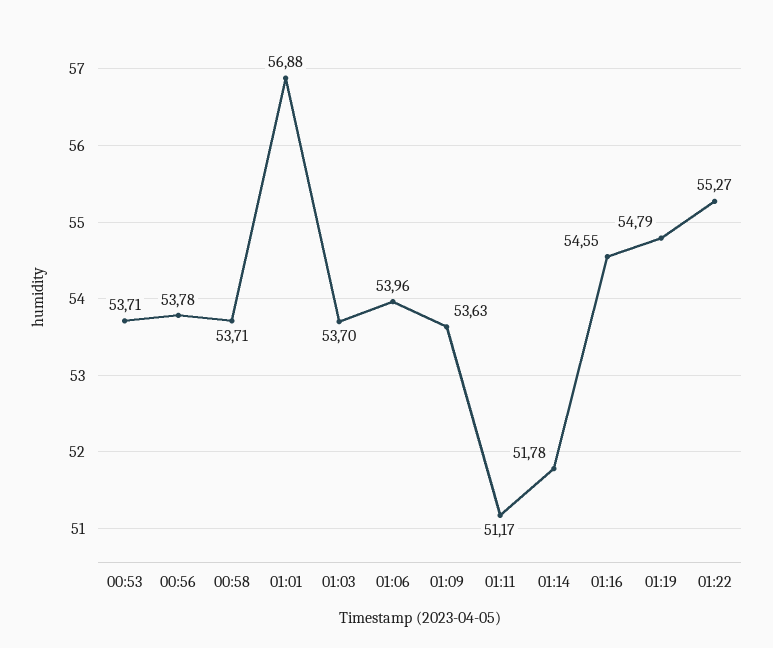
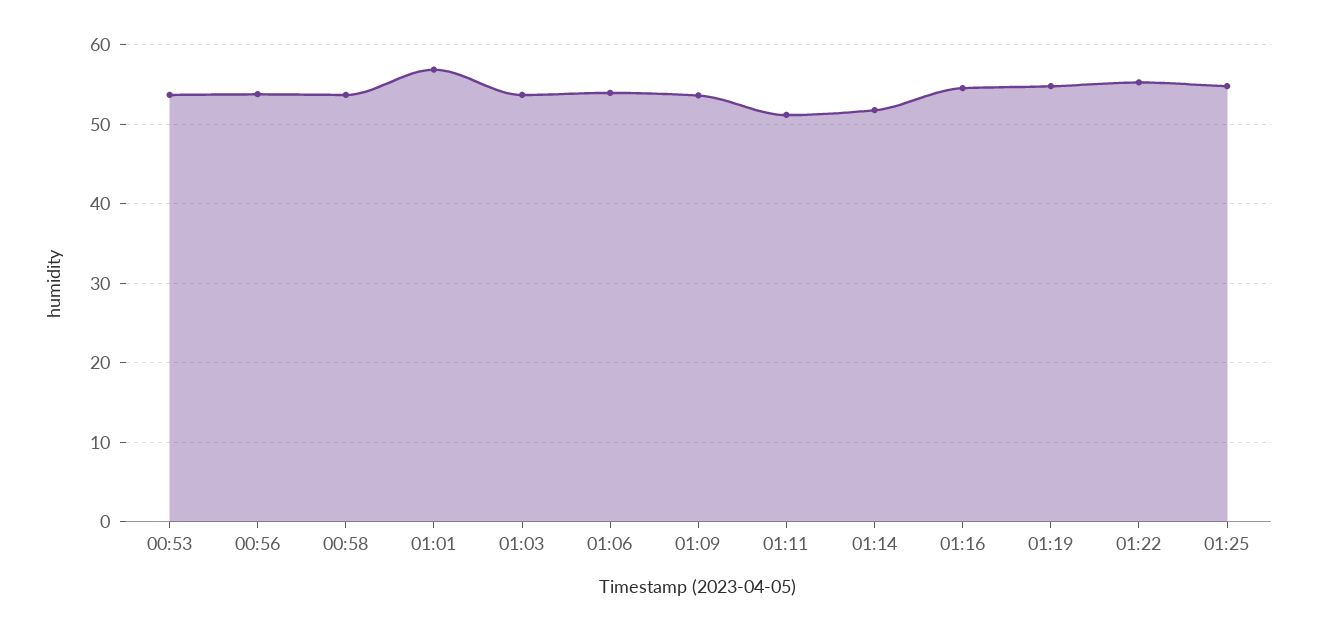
01:25: none -> 55

